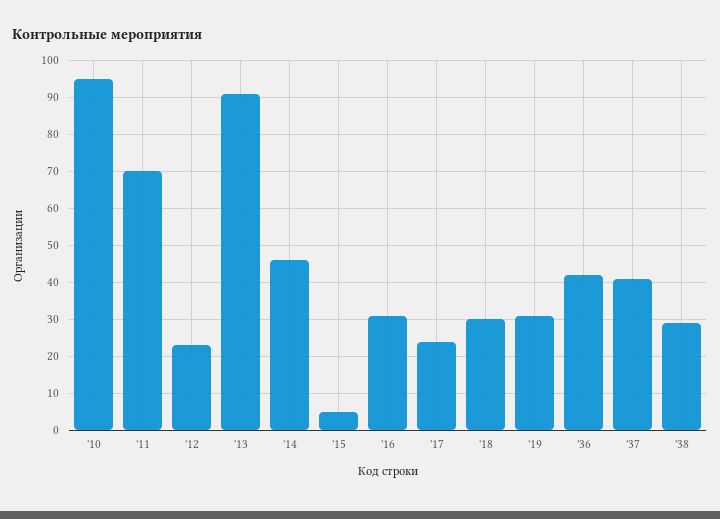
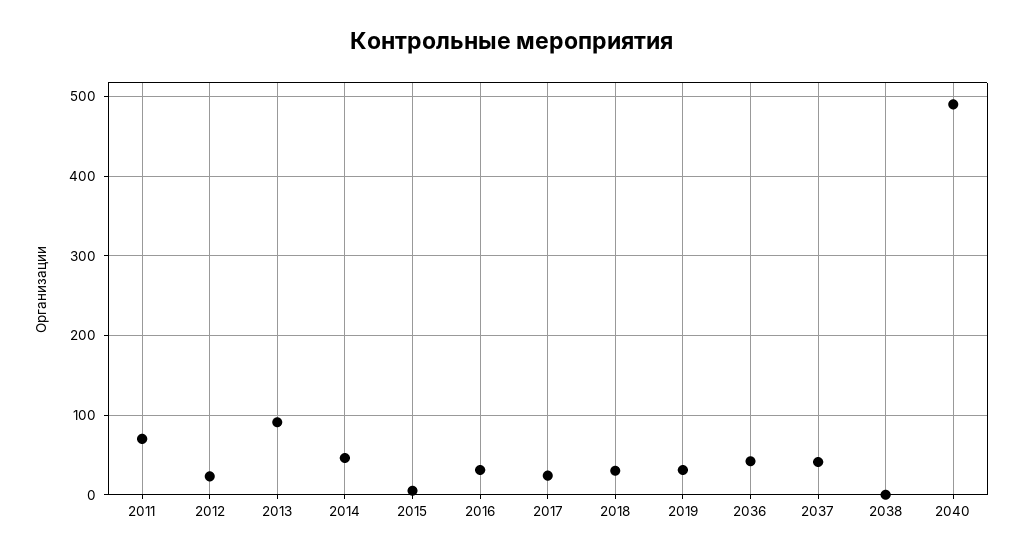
'10: 95 -> none
'38: 30 -> 0
2040: none -> 490

